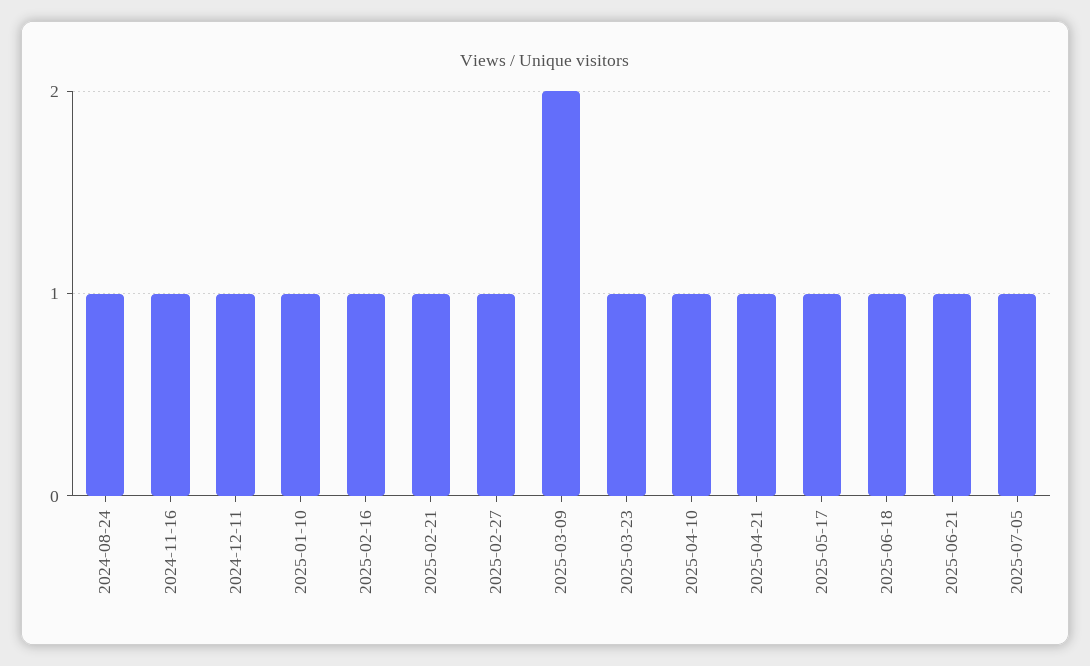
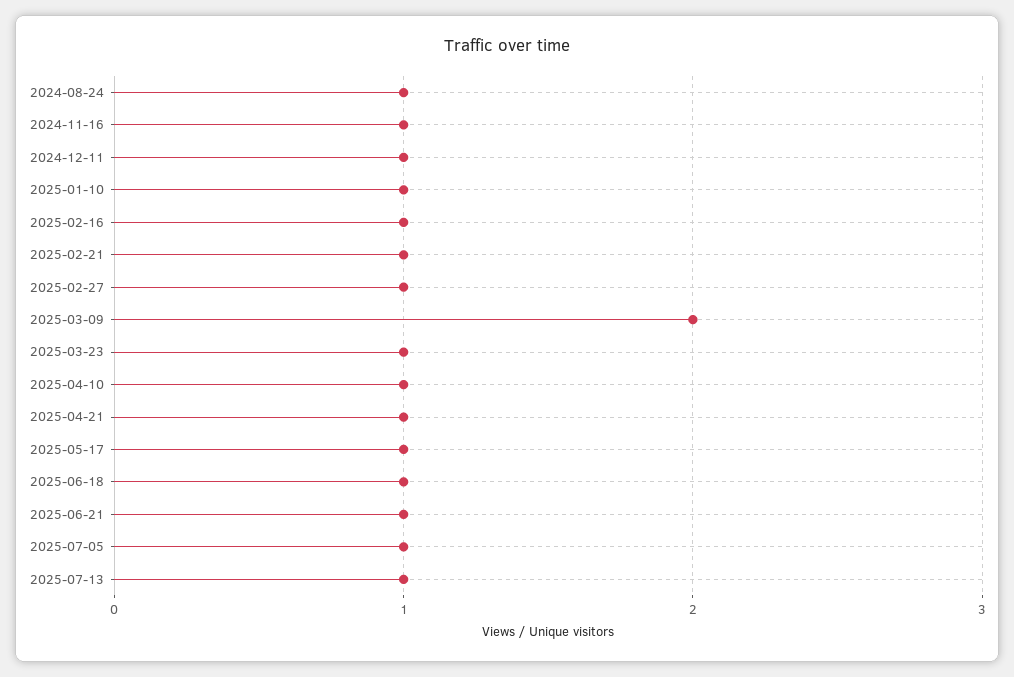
2025-07-13: none -> 1

